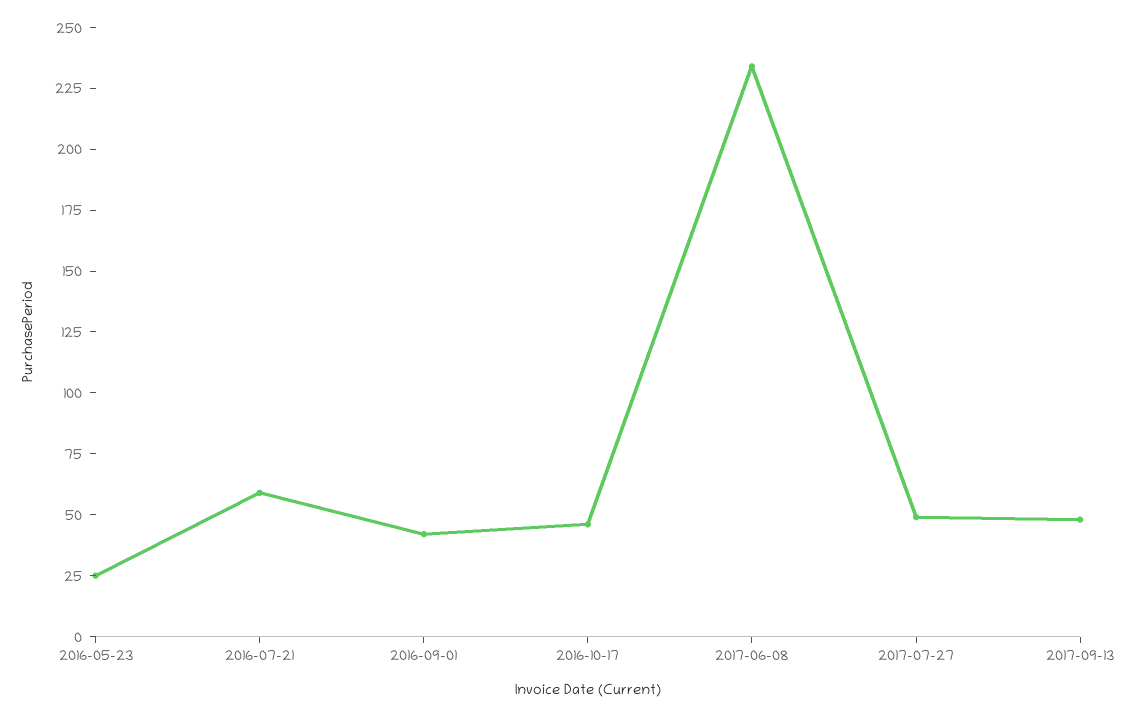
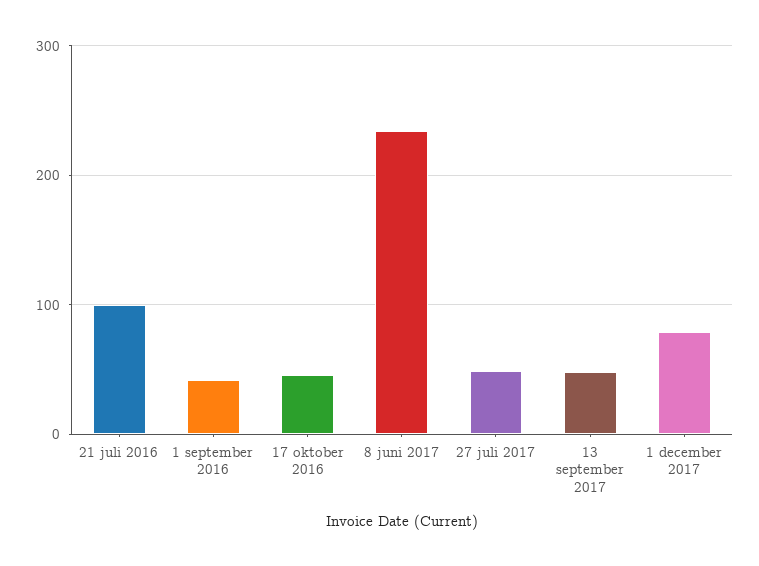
2016-05-23: 25 -> none
2016-07-21: 60 -> 100
1 december 2017: none -> 80

